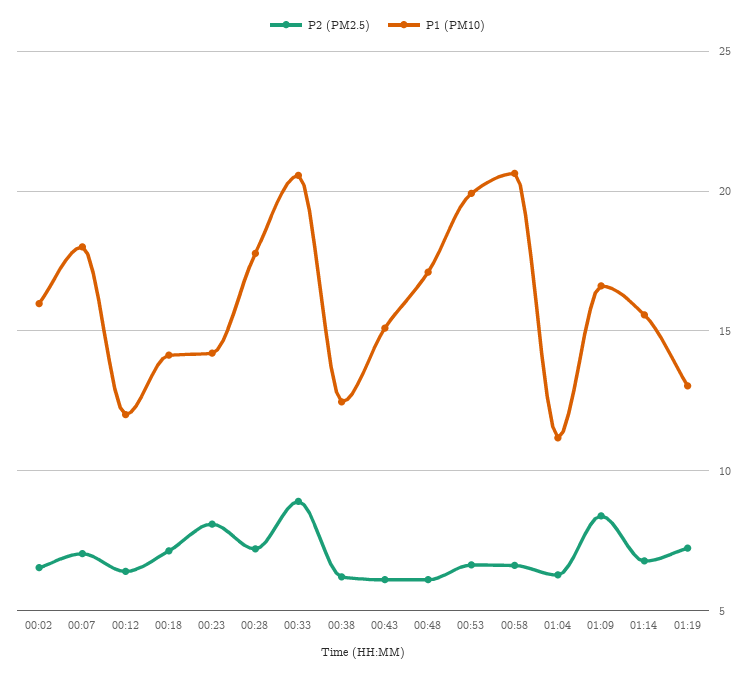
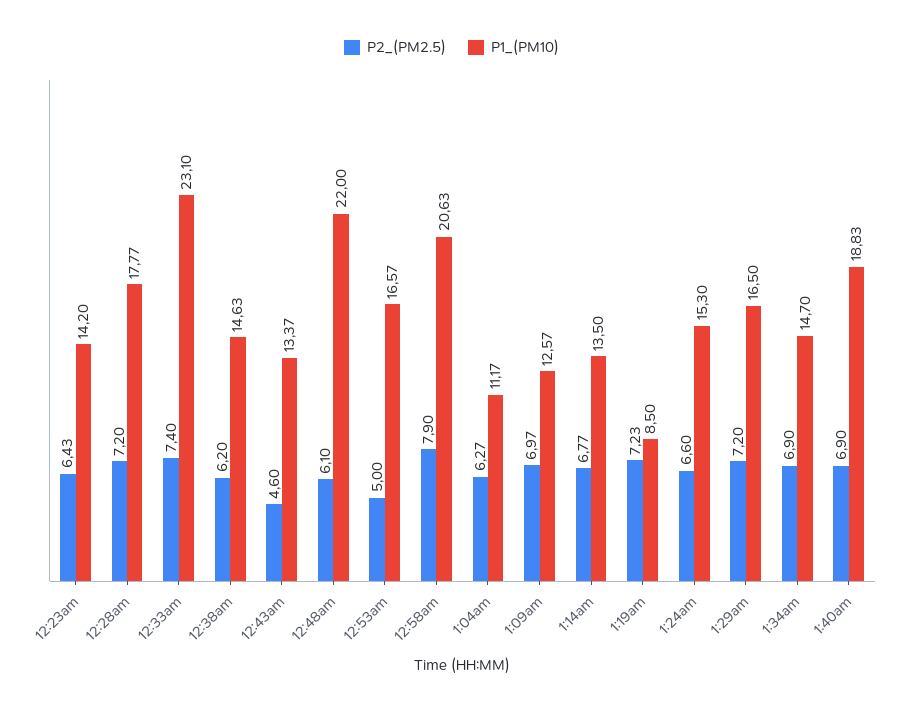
P2 (PM2.5), 00:02: 6.5 -> none
P1 (PM10), 00:02: 16 -> none
P2 (PM2.5), 00:07: 7 -> none
P1 (PM10), 00:07: 18 -> none
P2 (PM2.5), 00:12: 6.5 -> none
P1 (PM10), 00:12: 12 -> none
P2 (PM2.5), 00:18: 7 -> none
P1 (PM10), 00:18: 14 -> none
P2 (PM2.5), 00:23: 8 -> 6.43
P2 (PM2.5), 00:33: 9 -> 7.4
P1 (PM10), 00:33: 20.5 -> 23.1
P1 (PM10), 00:38: 12.5 -> 14.63
P2 (PM2.5), 00:43: 6 -> 4.6
P1 (PM10), 00:43: 15 -> 13.37
P1 (PM10), 00:48: 17 -> 22
P2 (PM2.5), 00:53: 6.5 -> 5
P1 (PM10), 00:53: 20 -> 16.57
P2 (PM2.5), 00:58: 6.5 -> 7.9
P2 (PM2.5), 01:09: 8.5 -> 6.97
P1 (PM10), 01:09: 16.5 -> 12.57
P1 (PM10), 01:14: 15.5 -> 13.5
P1 (PM10), 01:19: 13 -> 8.5
P2 (PM2.5), 1:24am: none -> 6.6
P1 (PM10), 1:24am: none -> 15.3
P2 (PM2.5), 1:29am: none -> 7.2
P1 (PM10), 1:29am: none -> 16.5
P2 (PM2.5), 1:34am: none -> 6.9
P1 (PM10), 1:34am: none -> 14.7
P2 (PM2.5), 1:40am: none -> 6.9
P1 (PM10), 1:40am: none -> 18.83

